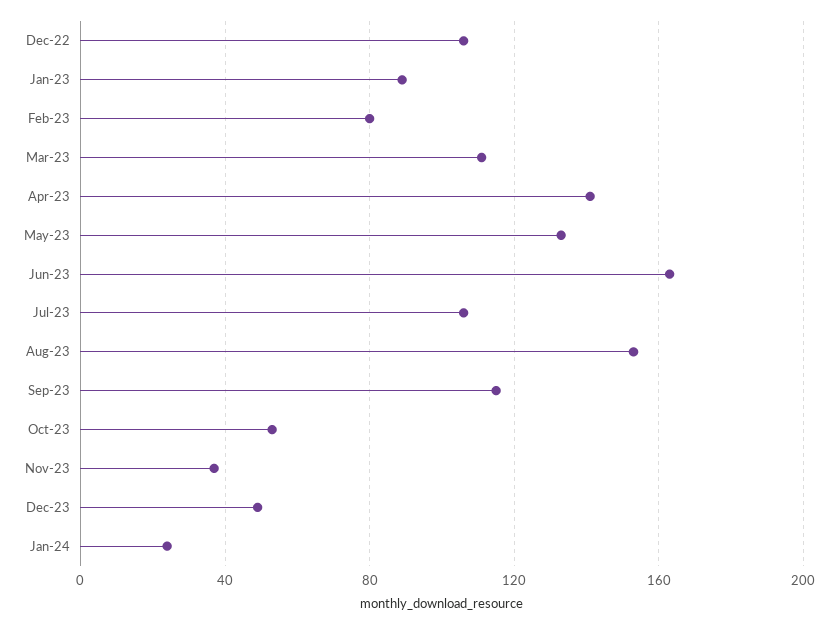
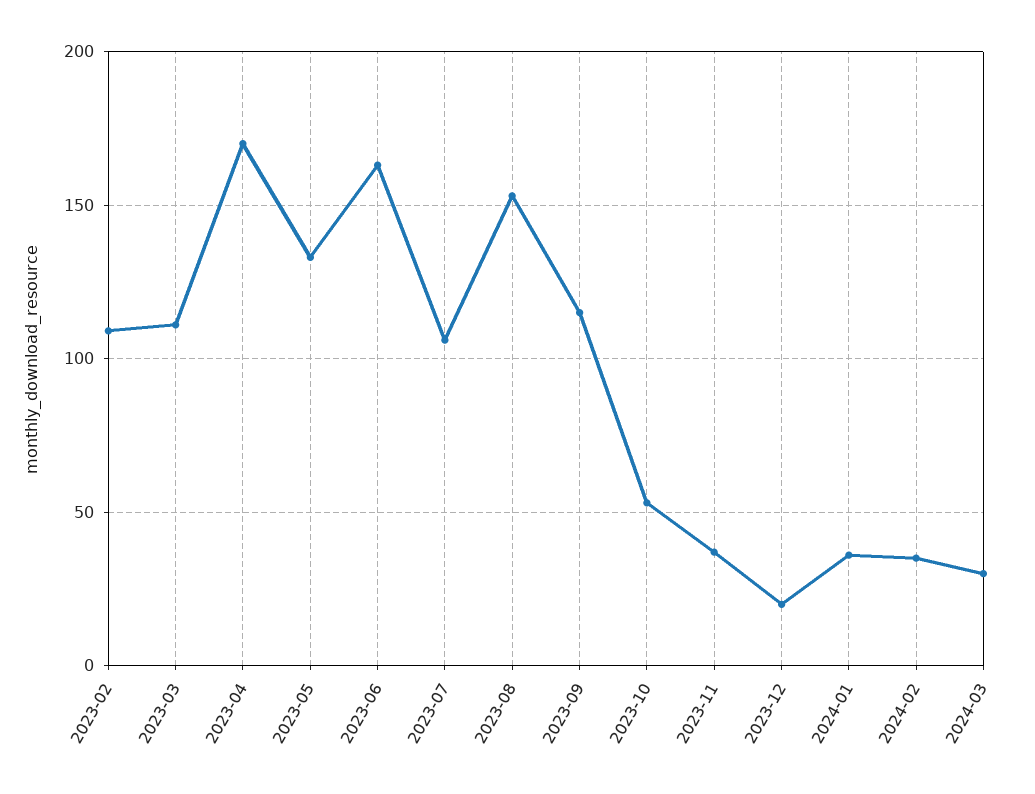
Dec-22: 105 -> none
Jan-23: 90 -> none
Feb-23: 80 -> 110
Apr-23: 140 -> 170
Dec-23: 50 -> 20
Jan-24: 25 -> 35
2024-02: none -> 35
2024-03: none -> 30

